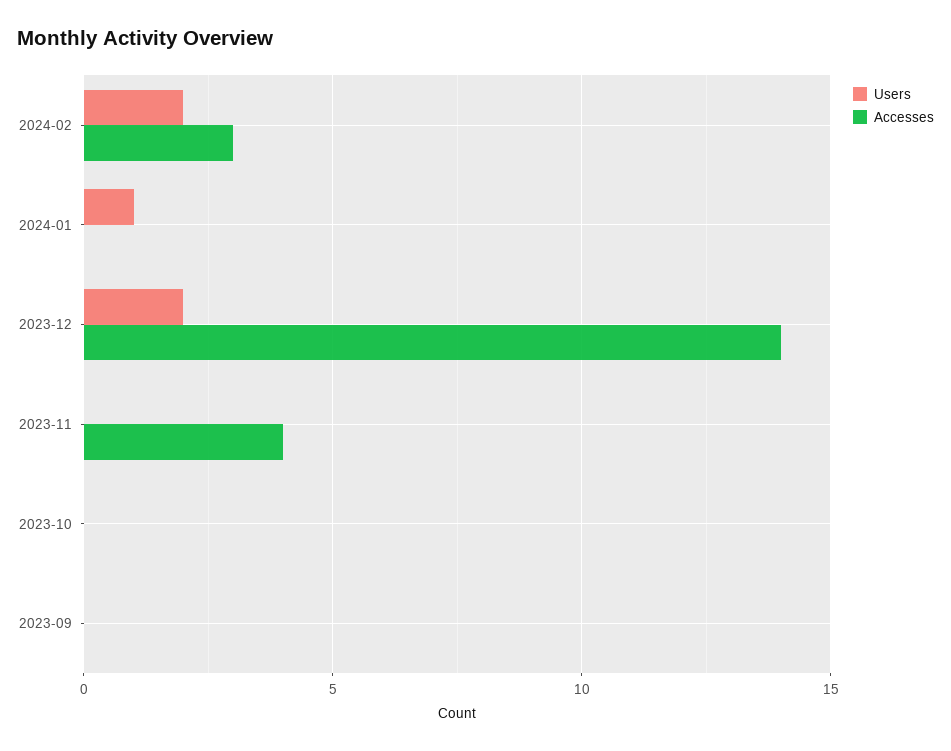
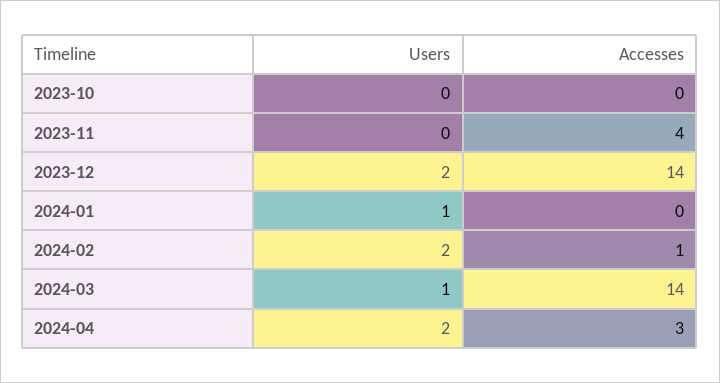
Accesses, 2024-02: 3 -> 1
Users, 2023-09: 0 -> none
Accesses, 2023-09: 0 -> none
Users, 2024-03: none -> 1
Accesses, 2024-03: none -> 14
Users, 2024-04: none -> 2
Accesses, 2024-04: none -> 3

